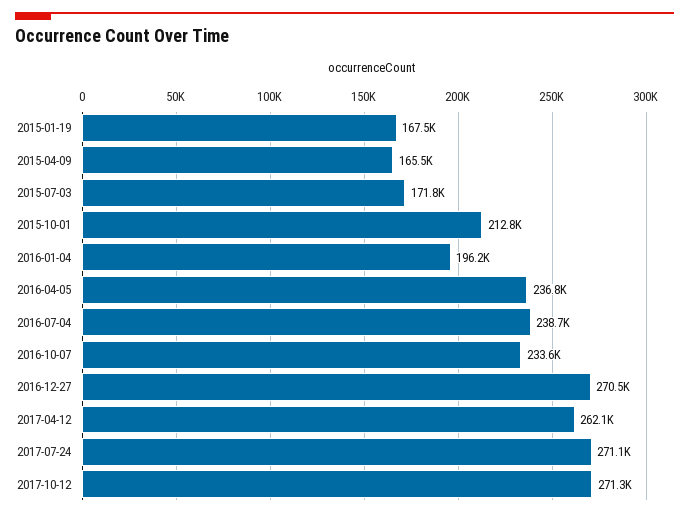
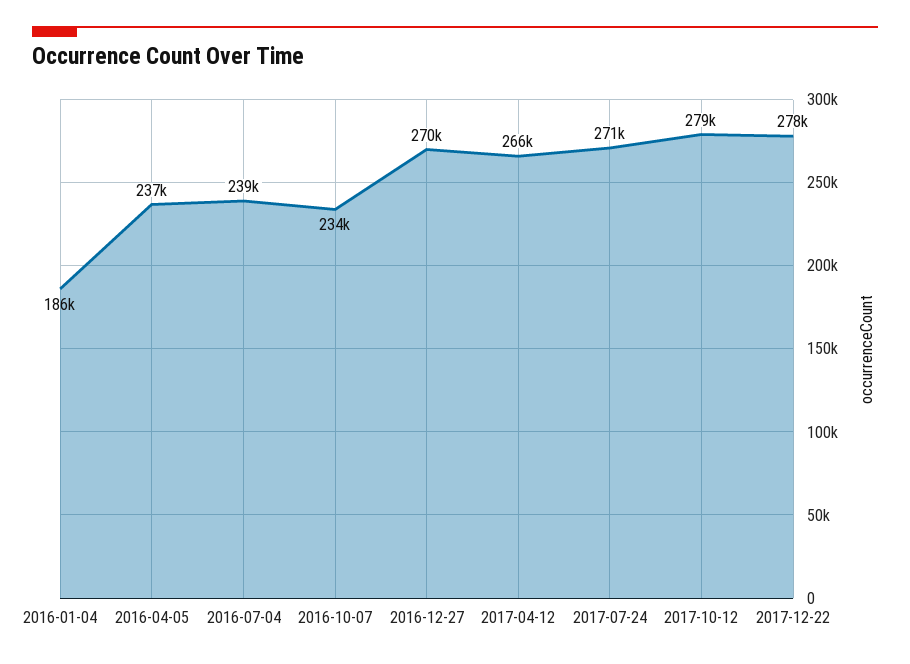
2015-01-19: 167500 -> none
2015-04-09: 165500 -> none
2015-07-03: 171800 -> none
2015-10-01: 212800 -> none
2016-01-04: 196200 -> 186000
2017-04-12: 262100 -> 266000
2017-10-12: 271300 -> 279000
2017-12-22: none -> 278000

